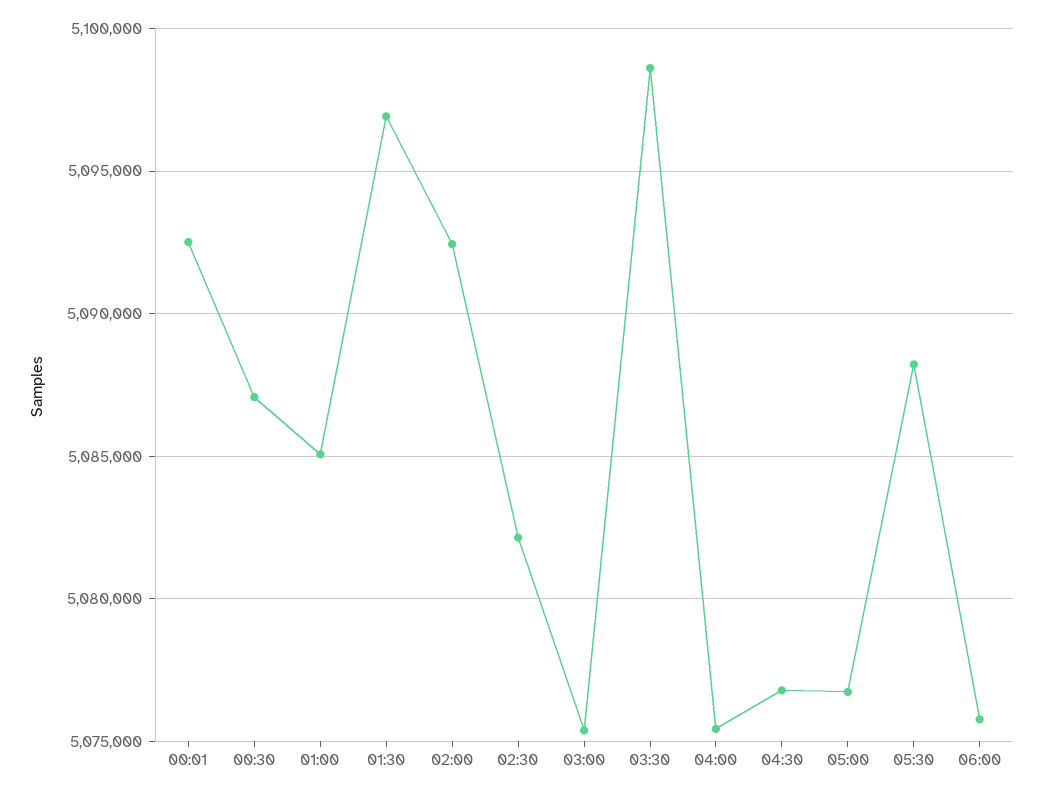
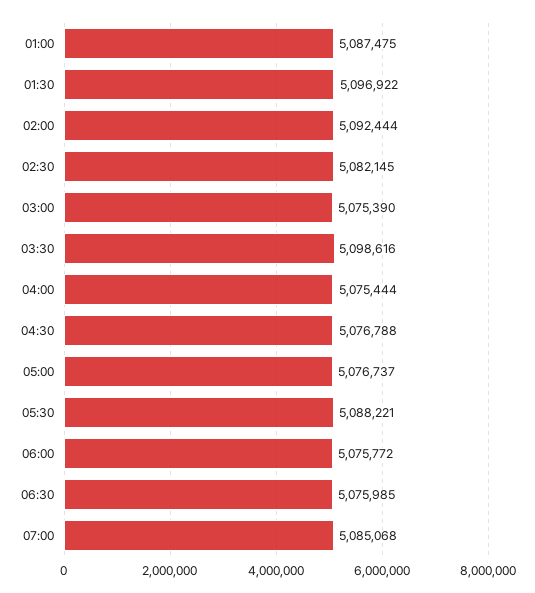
00:01: 5092500 -> none
00:30: 5087000 -> none
01:00: 5085000 -> 5087475
06:30: none -> 5075985
07:00: none -> 5085068

